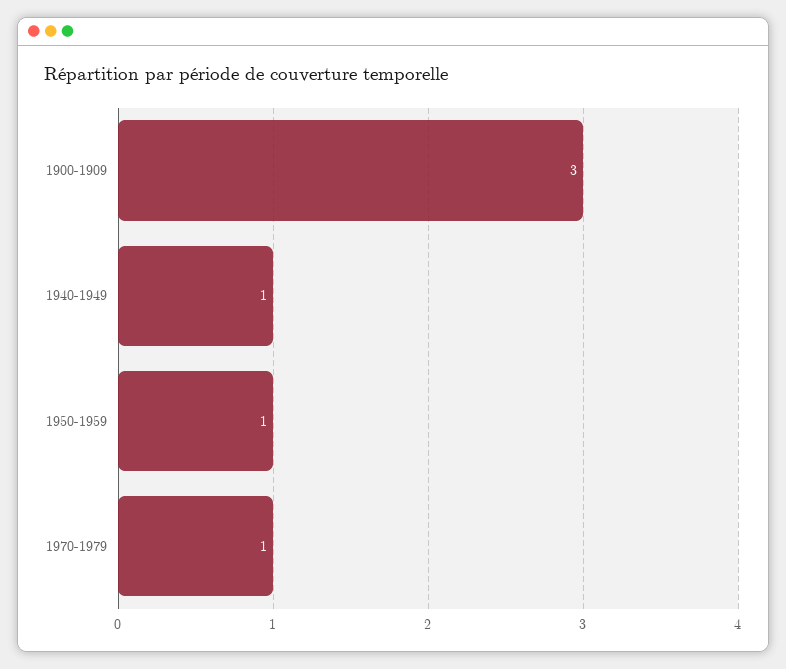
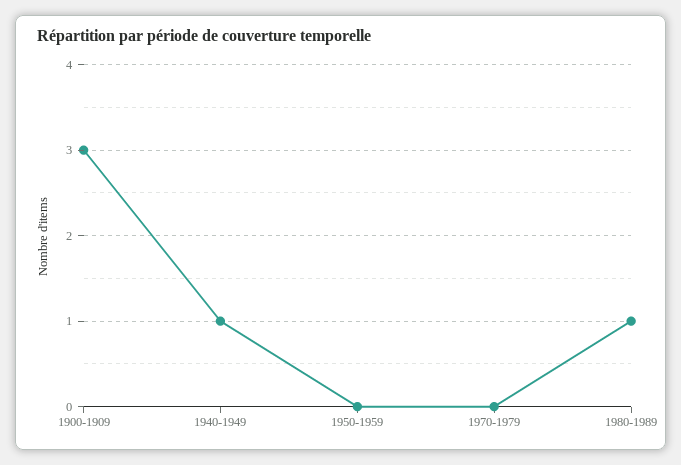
1950-1959: 1 -> 0
1970-1979: 1 -> 0
1980-1989: none -> 1

